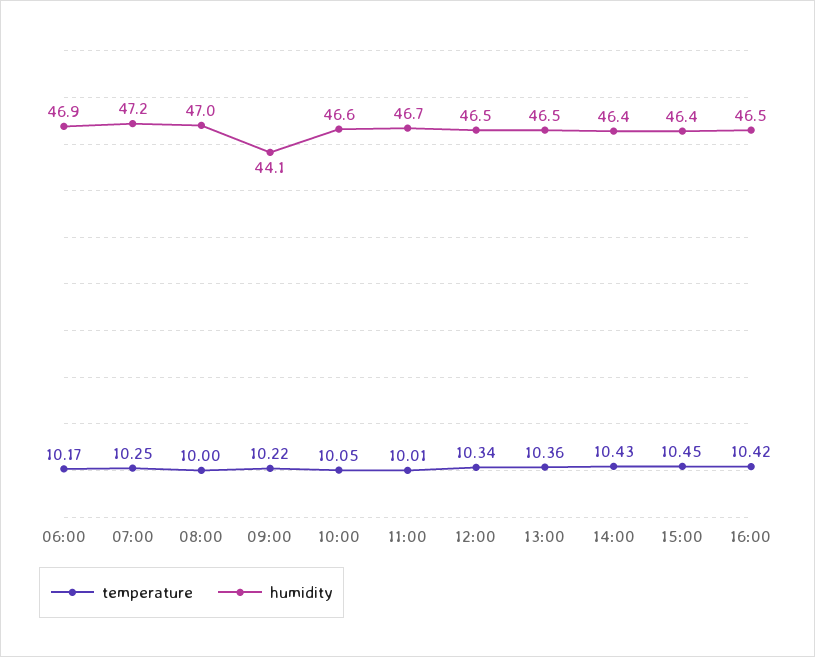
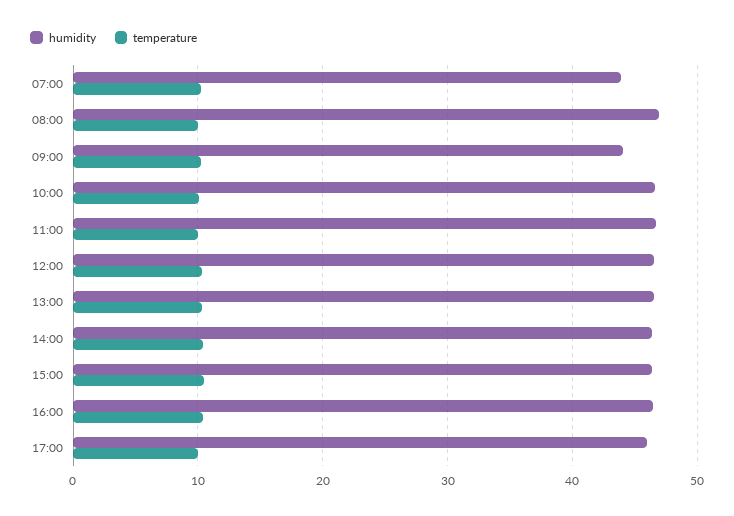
temperature, 06:00: 10.17 -> none
humidity, 06:00: 46.9 -> none
humidity, 07:00: 47.2 -> 44
humidity, 17:00: none -> 46
temperature, 17:00: none -> 10

